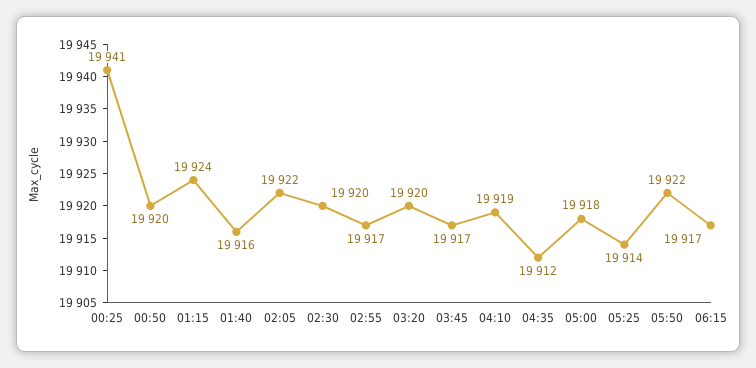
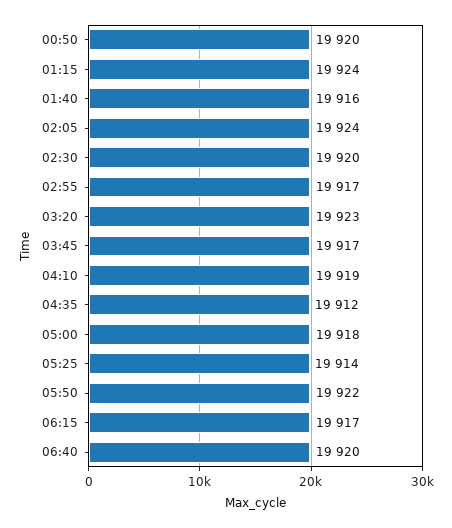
00:25: 19941 -> none
02:05: 19922 -> 19924
03:20: 19920 -> 19923
06:40: none -> 19920

